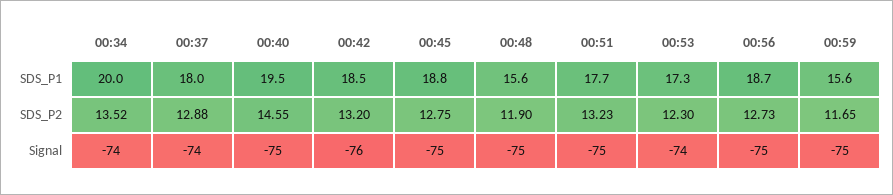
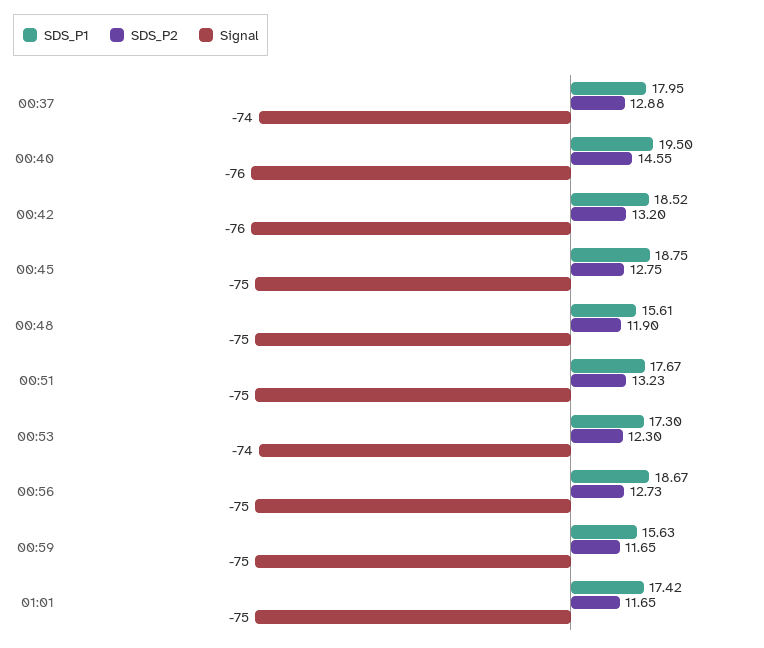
SDS_P1, 00:34: 20 -> none
SDS_P2, 00:34: 13.52 -> none
Signal, 00:34: -74 -> none
Signal, 00:40: -75 -> -76
SDS_P1, 01:01: none -> 17.42
SDS_P2, 01:01: none -> 11.65
Signal, 01:01: none -> -75

